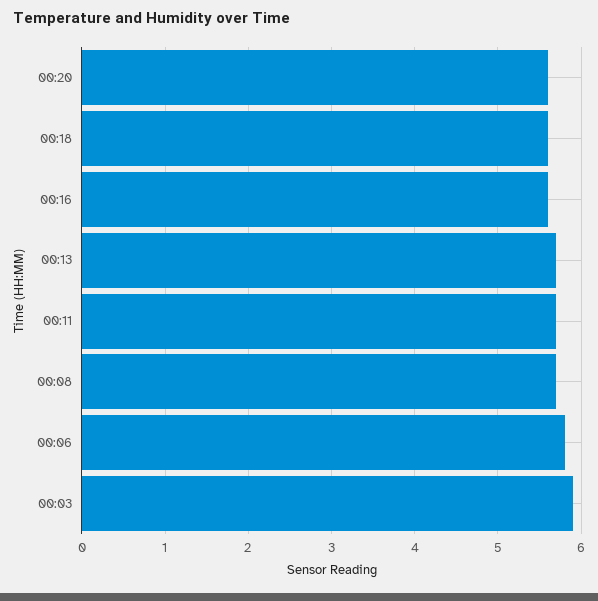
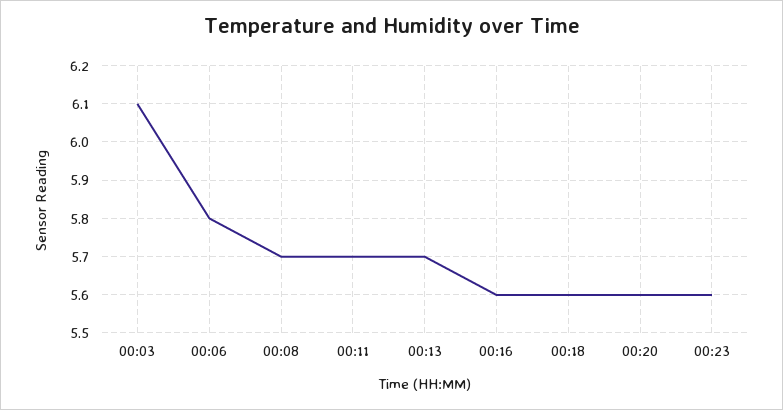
00:03: 5.9 -> 6.1
00:23: none -> 5.6

